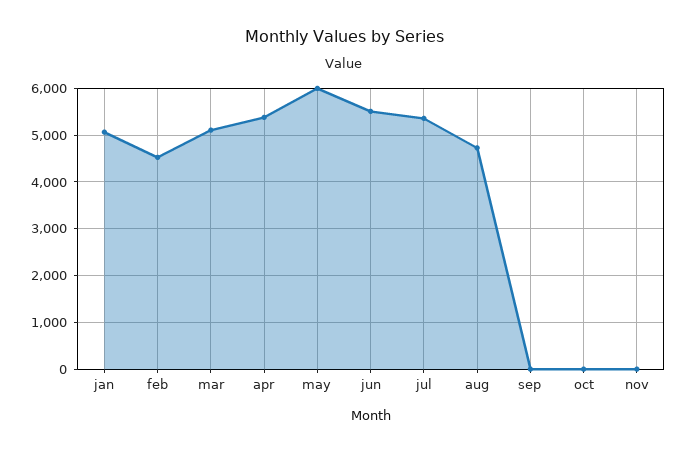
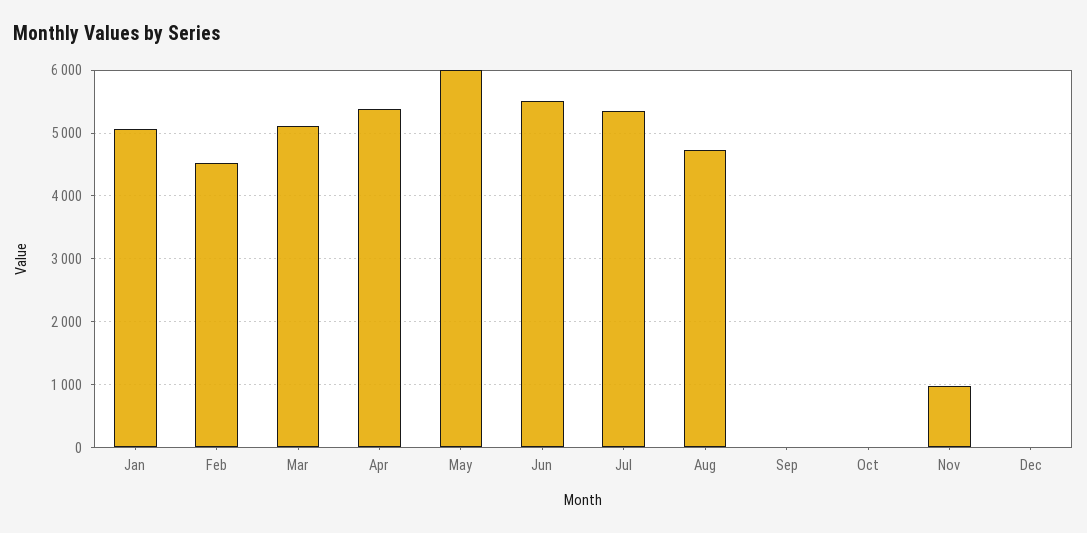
nov: 0 -> 1000
Dec: none -> 0

